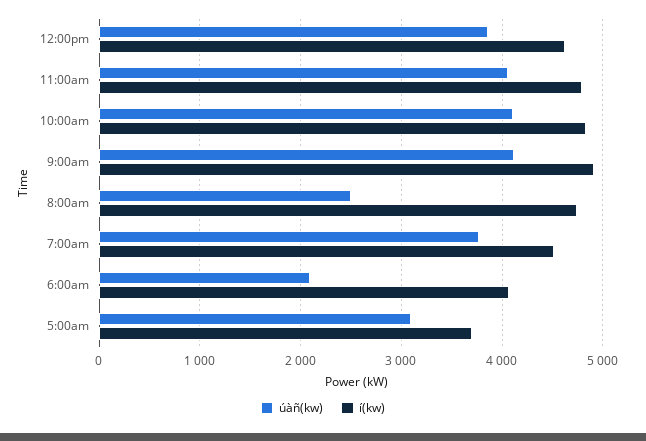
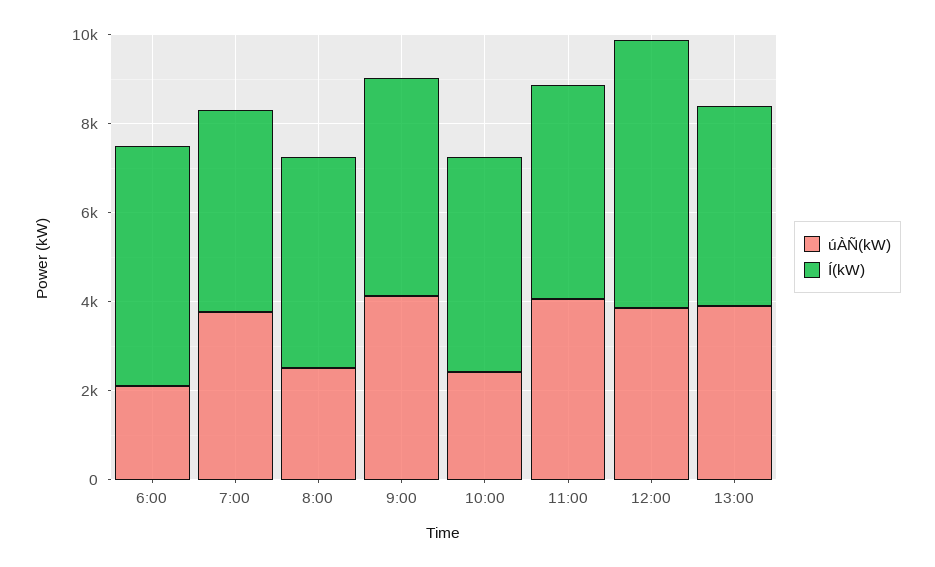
í(kw), 12:00pm: 4600 -> 6000
úàñ(kw), 10:00am: 4100 -> 2500
í(kw), 6:00am: 4100 -> 5500
úàñ(kw), 5:00am: 3100 -> none
í(kw), 5:00am: 3700 -> none
úàñ(kw), 13:00: none -> 4000
í(kw), 13:00: none -> 4500

